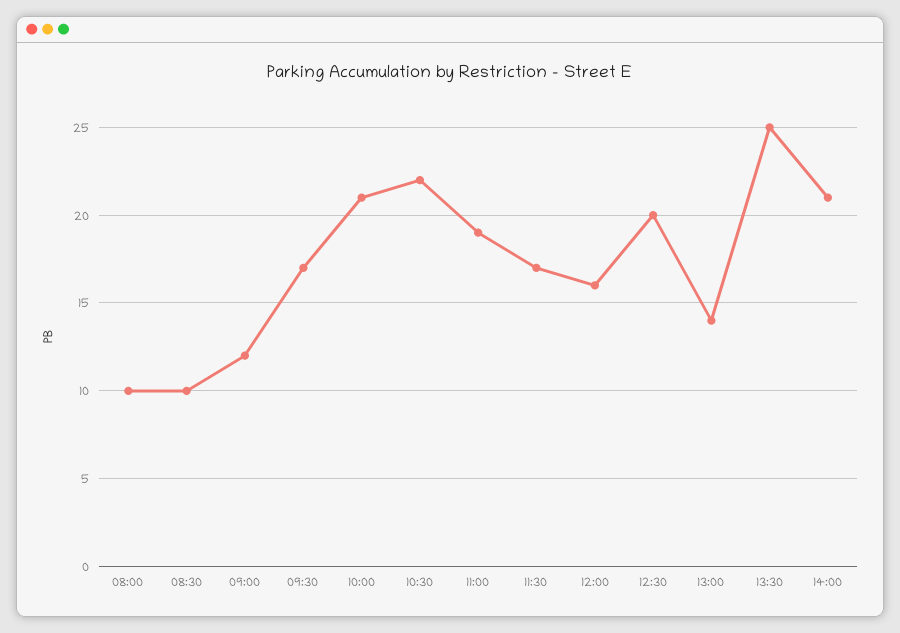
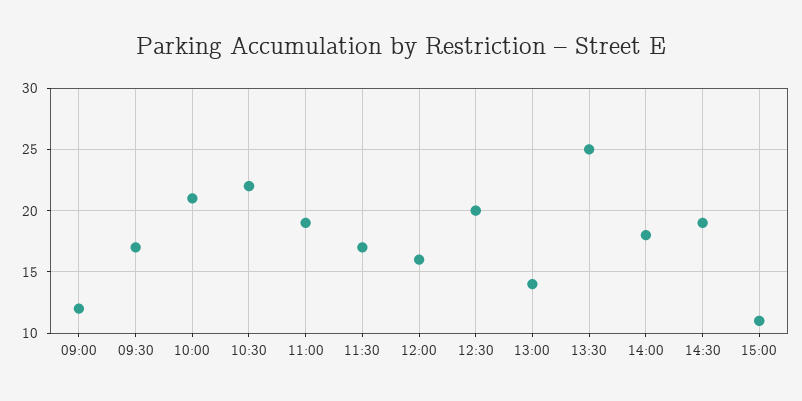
08:00: 10 -> none
08:30: 10 -> none
14:00: 21 -> 18
14:30: none -> 19
15:00: none -> 11

